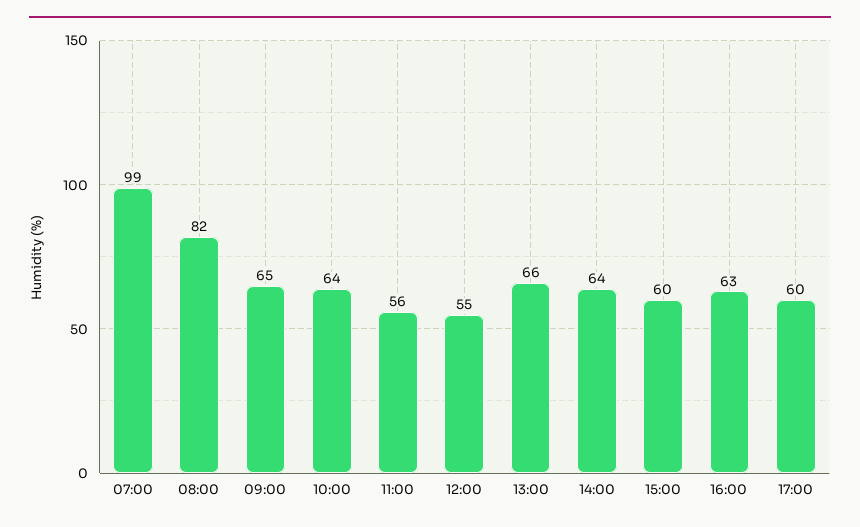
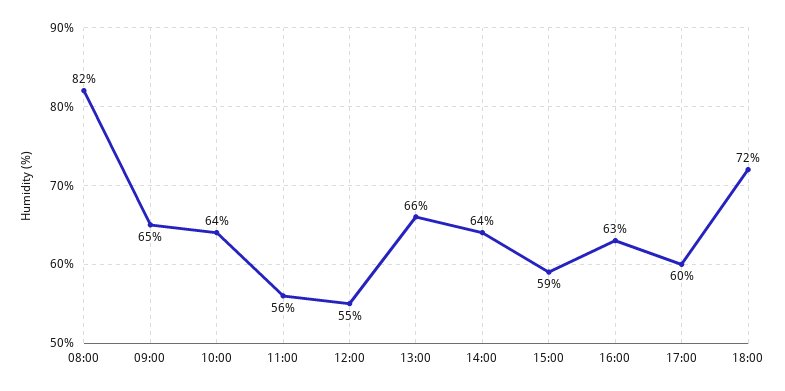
07:00: 99 -> none
15:00: 60 -> 59
18:00: none -> 72

